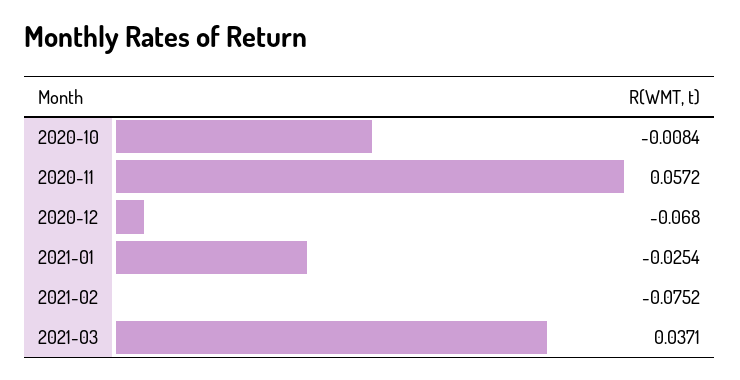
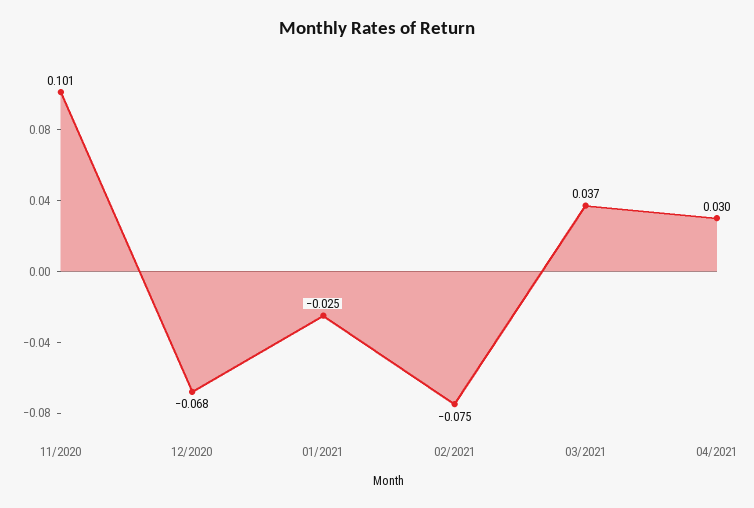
2020-10: -0.0084 -> none
2020-11: 0.0572 -> 0.101
04/2021: none -> 0.03

